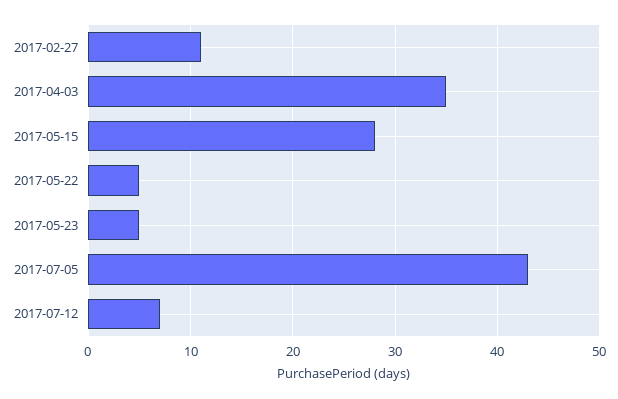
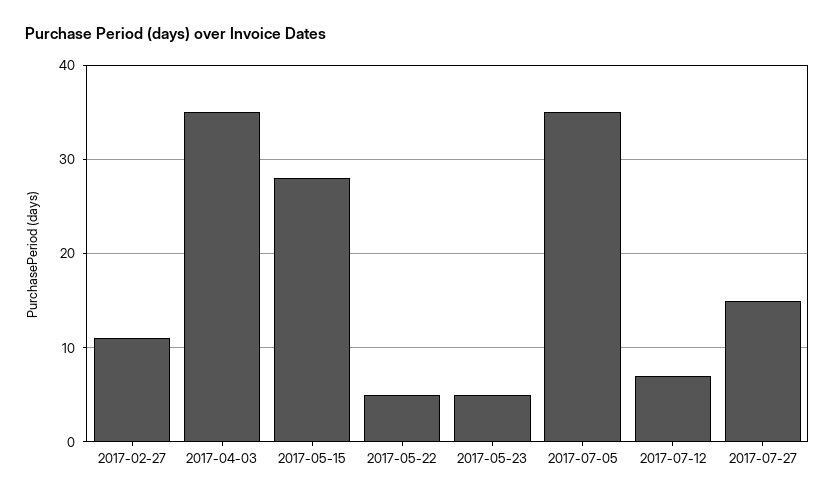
2017-07-05: 43 -> 35
2017-07-27: none -> 15

